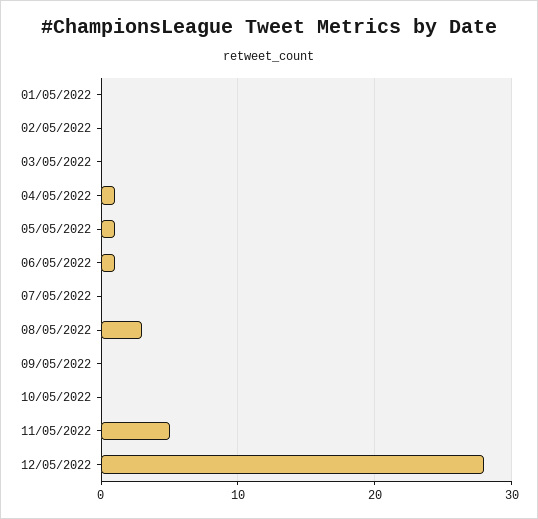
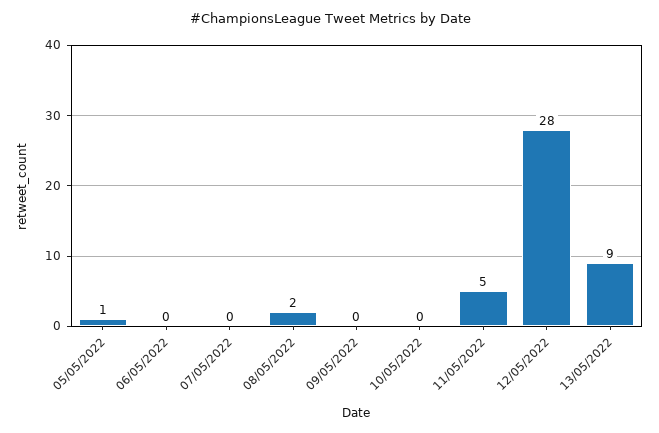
01/05/2022: 0 -> none
02/05/2022: 0 -> none
03/05/2022: 0 -> none
04/05/2022: 1 -> none
06/05/2022: 1 -> 0
08/05/2022: 3 -> 2
13/05/2022: none -> 9

